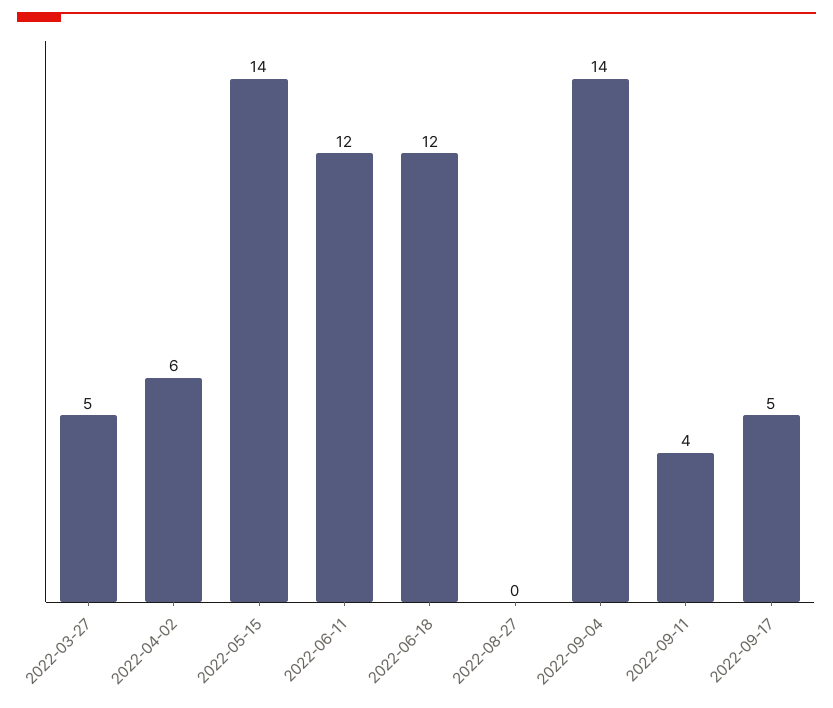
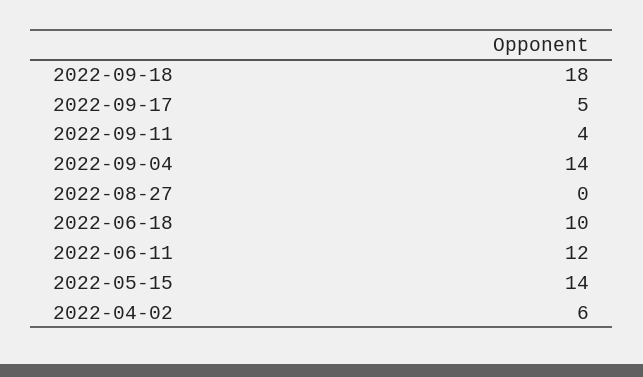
2022-03-27: 5 -> none
2022-06-18: 12 -> 10
2022-09-18: none -> 18

